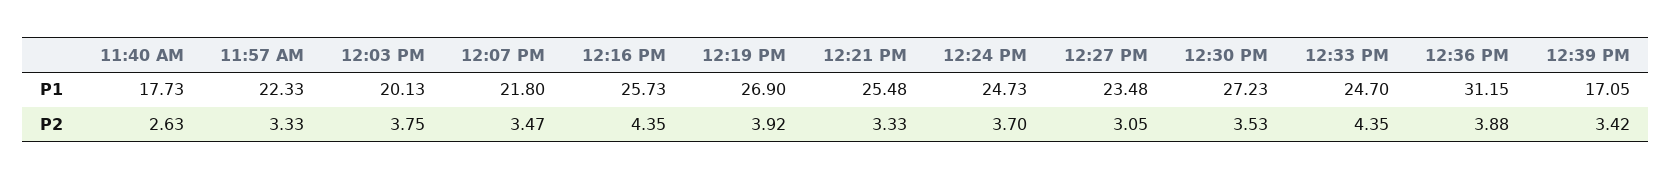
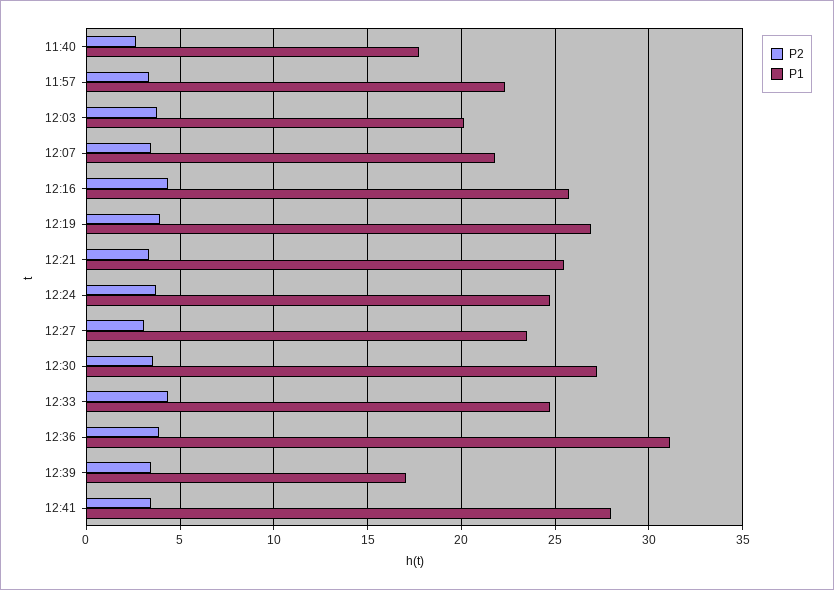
P2, 12:41: none -> 3.5
P1, 12:41: none -> 28

